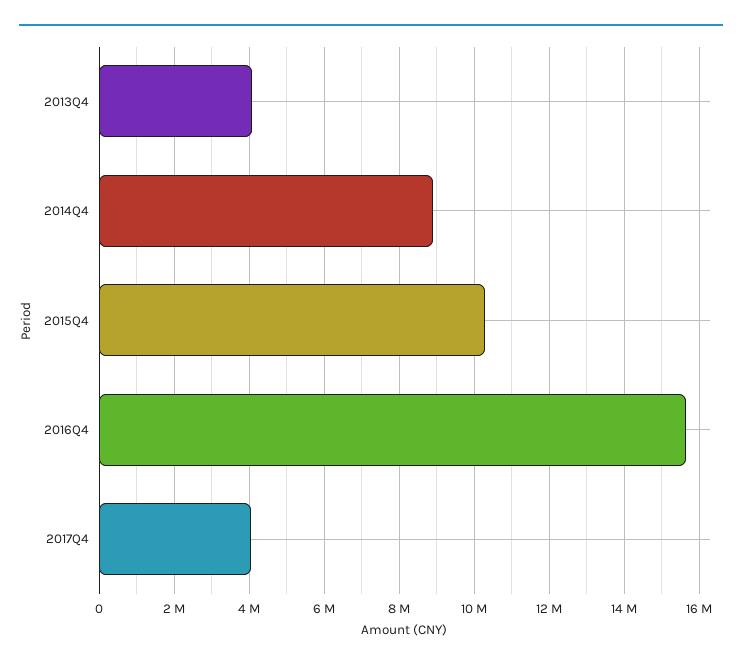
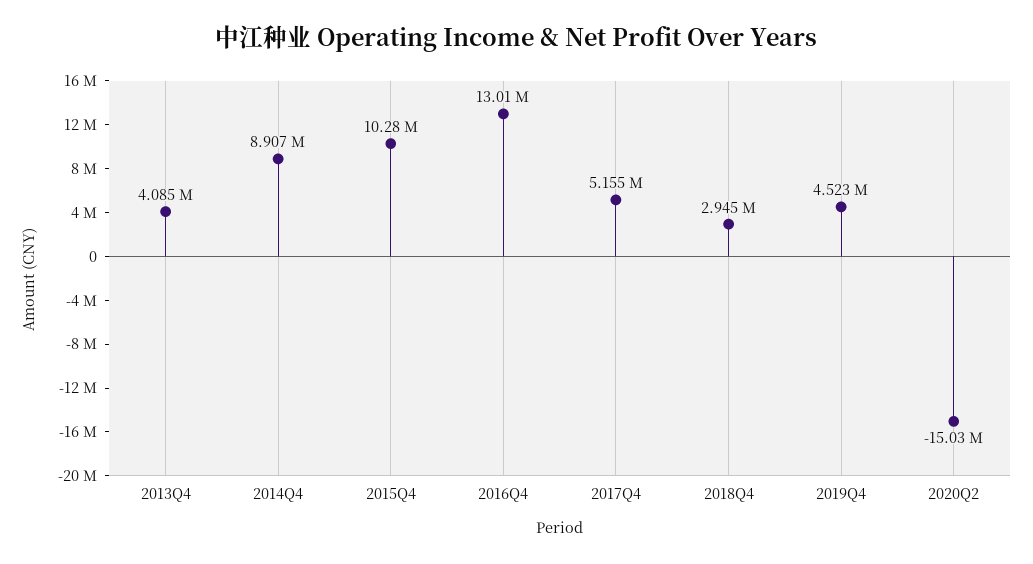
2016Q4: 15600000 -> 13010000
2017Q4: 4000000 -> 5155000
2018Q4: none -> 2945000
2019Q4: none -> 4523000
2020Q2: none -> -15030000

